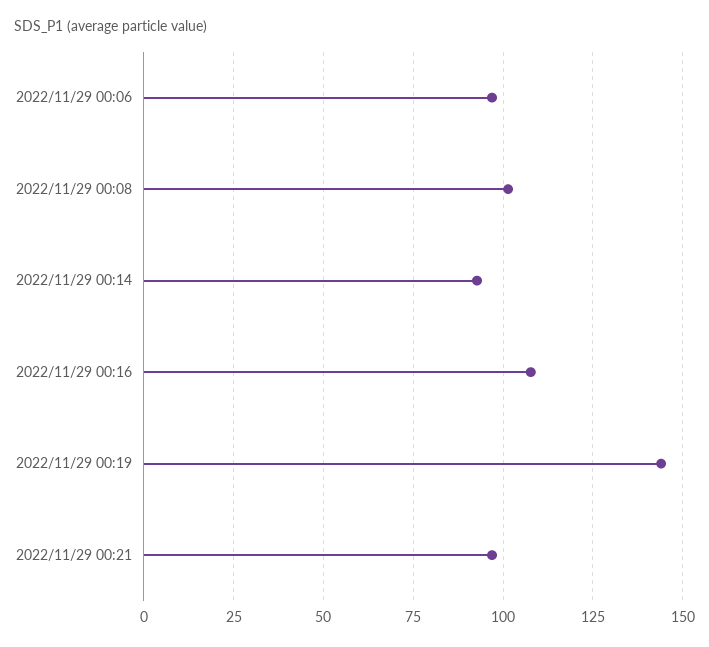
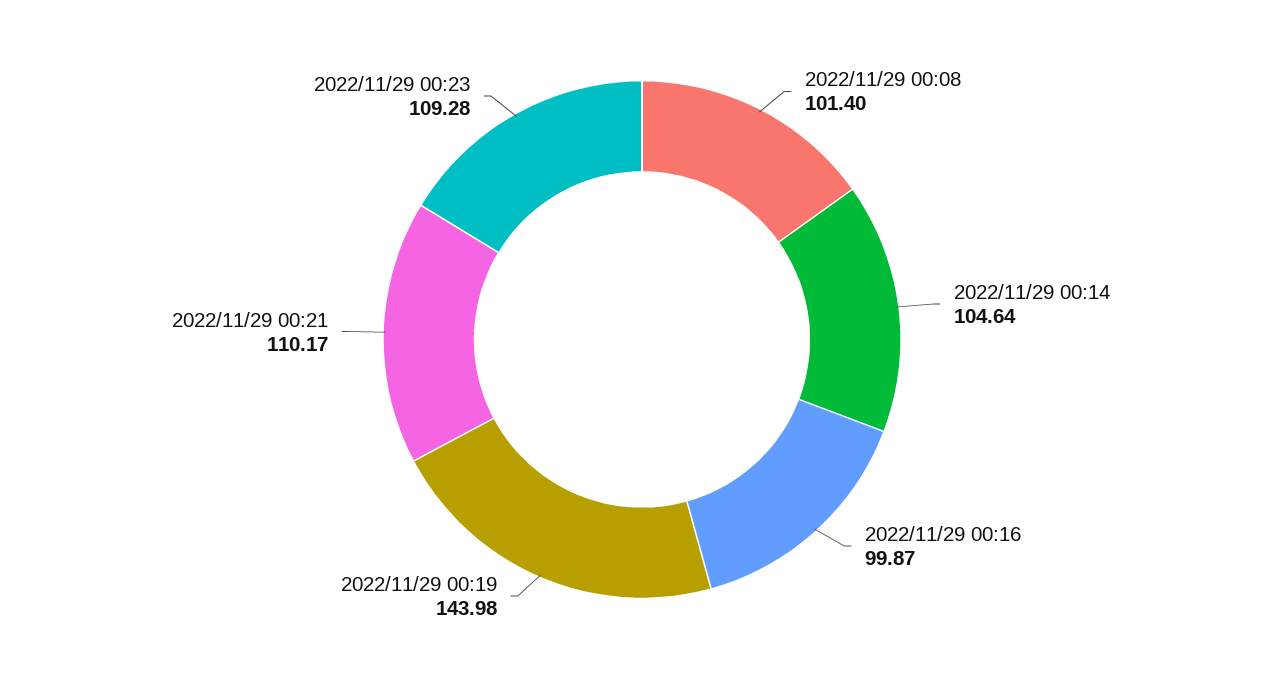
2022/11/29 00:06: 97.5 -> none
2022/11/29 00:14: 92.5 -> 104.64
2022/11/29 00:16: 107.5 -> 99.87
2022/11/29 00:21: 97.5 -> 110.17
2022/11/29 00:23: none -> 109.28

